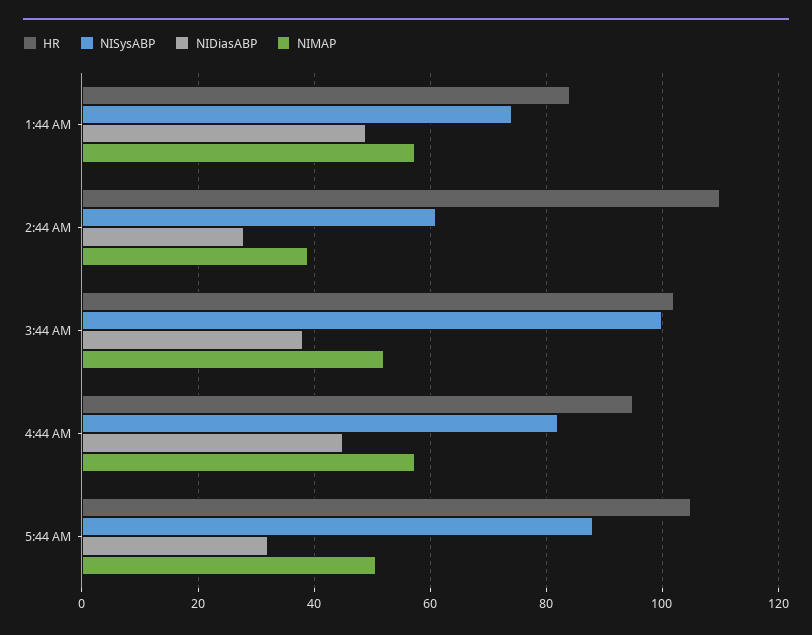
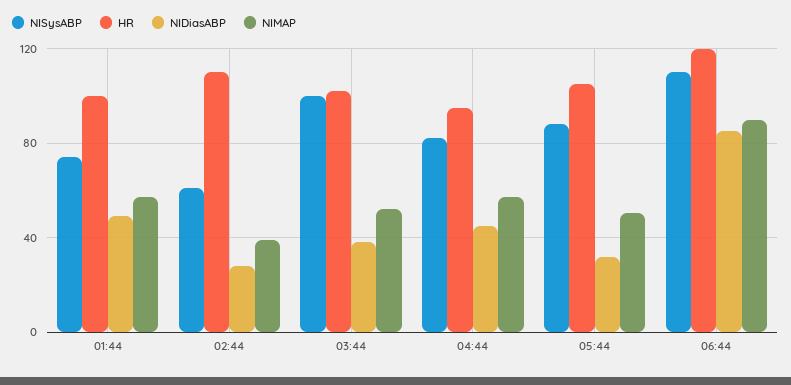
HR, 1:44 AM: 84 -> 100
NISysABP, 06:44: none -> 110
HR, 06:44: none -> 120
NIDiasABP, 06:44: none -> 85
NIMAP, 06:44: none -> 90

